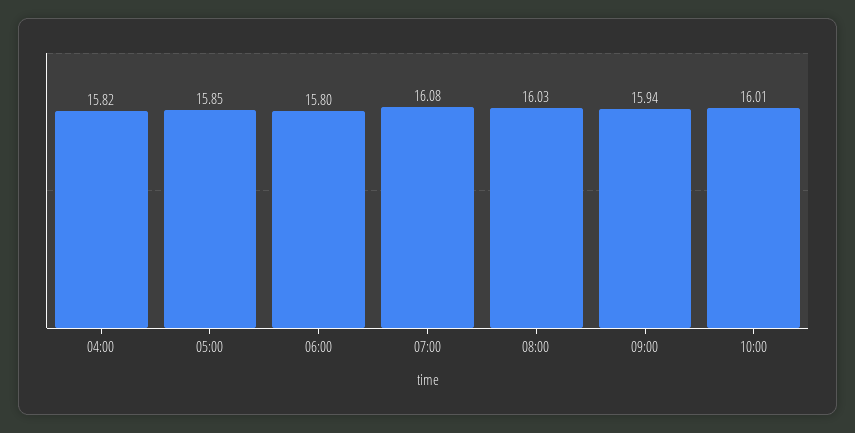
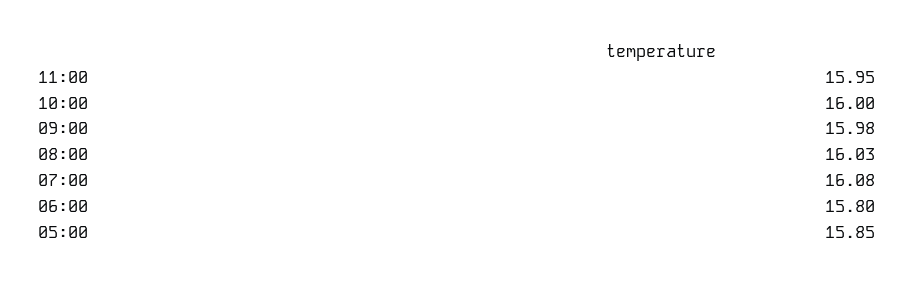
04:00: 15.82 -> none
09:00: 15.94 -> 15.98
10:00: 16.01 -> 16
11:00: none -> 15.95

